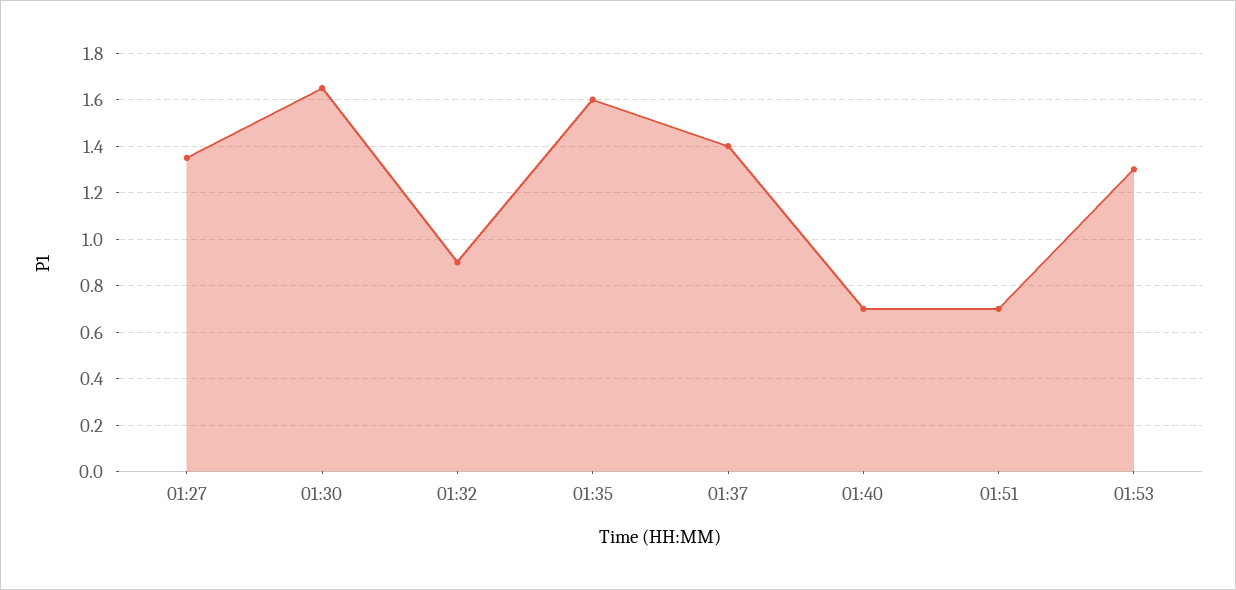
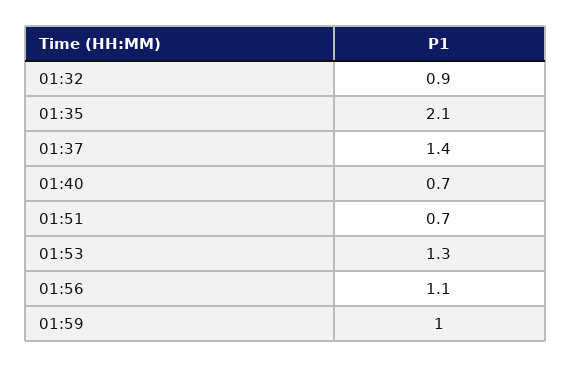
01:27: 1.35 -> none
01:30: 1.65 -> none
01:35: 1.6 -> 2.1
01:56: none -> 1.1
01:59: none -> 1

